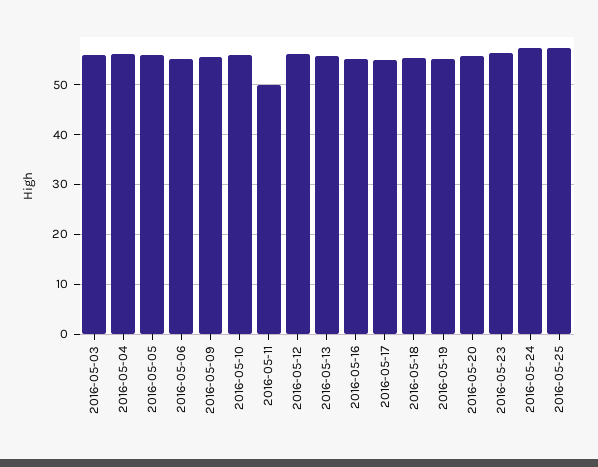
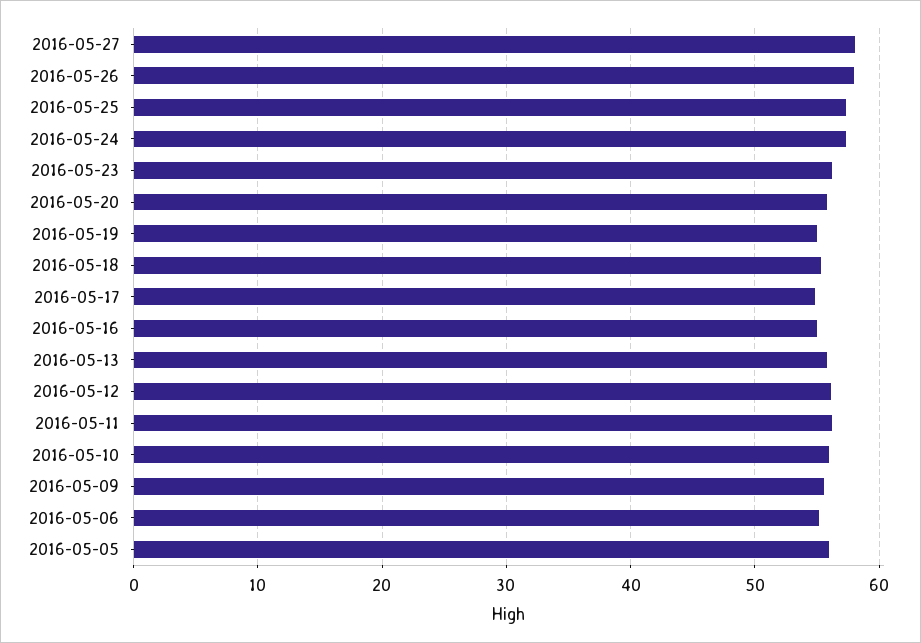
2016-05-03: 56 -> none
2016-05-04: 56 -> none
2016-05-11: 50 -> 56
2016-05-27: none -> 58
2016-05-26: none -> 58

